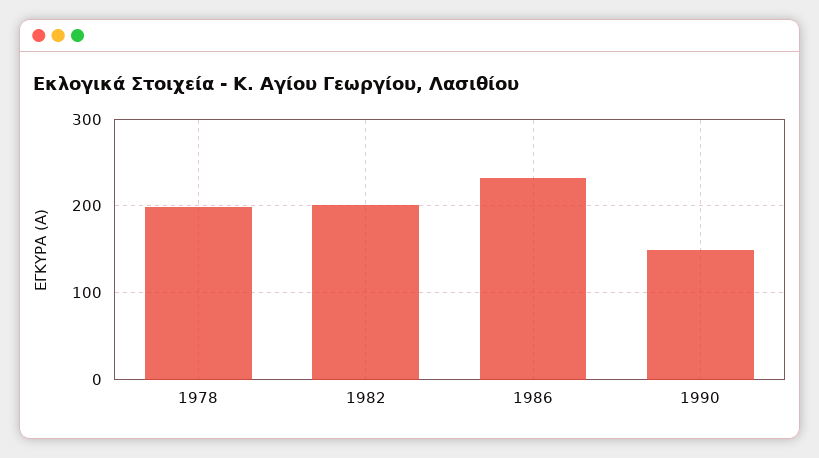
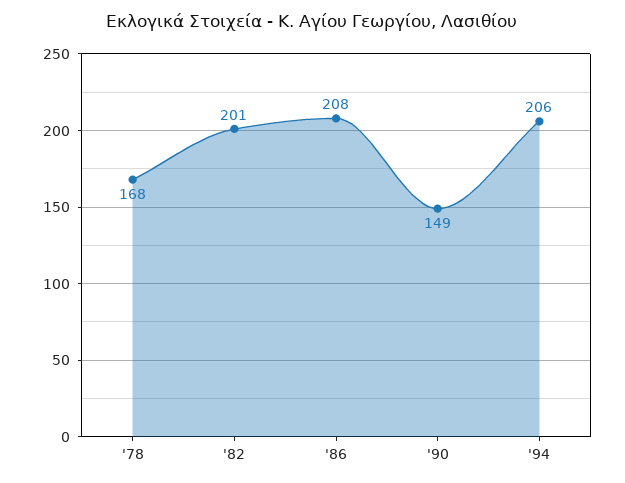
1978: 200 -> 168
1986: 230 -> 208
'94: none -> 206

